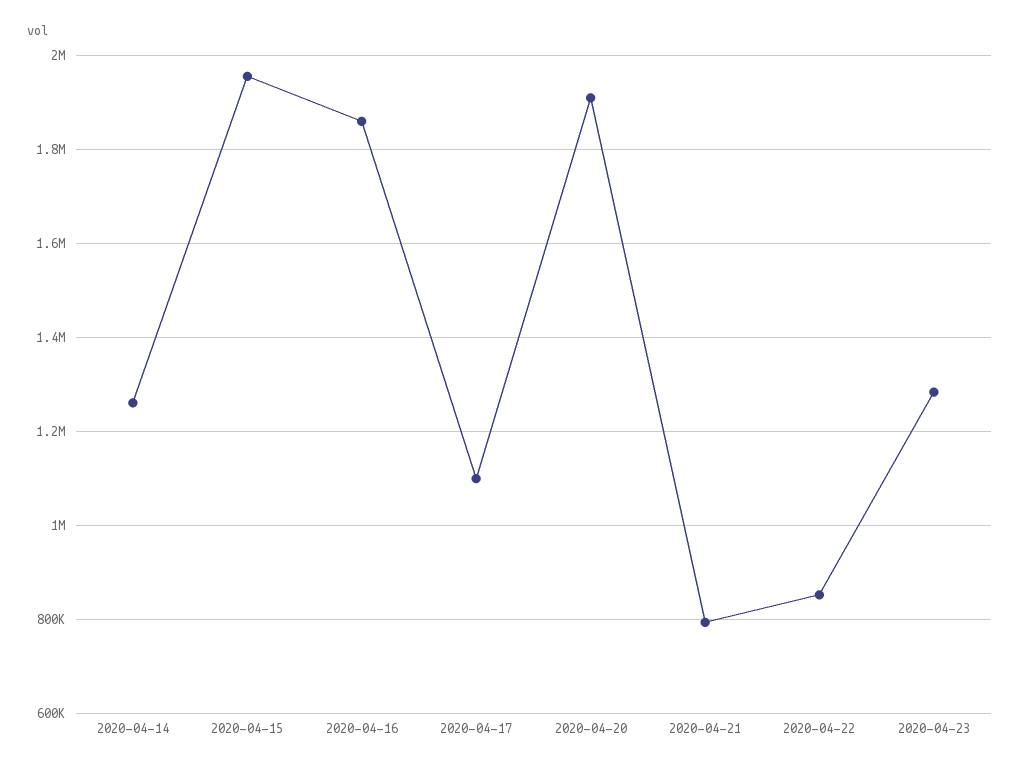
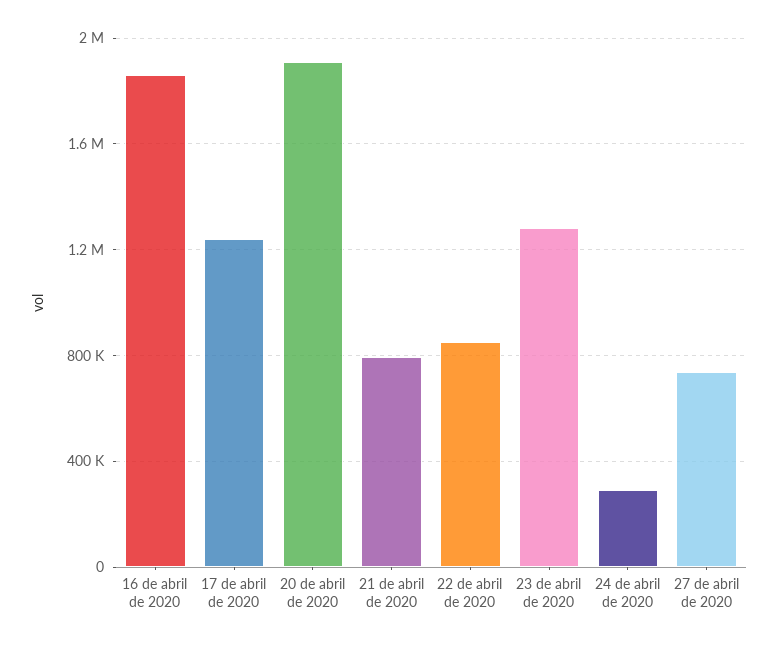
2020-04-14: 1260000 -> none
2020-04-15: 1960000 -> none
2020-04-17: 1100000 -> 1250000
24 de abril de 2020: none -> 300000
27 de abril de 2020: none -> 750000

